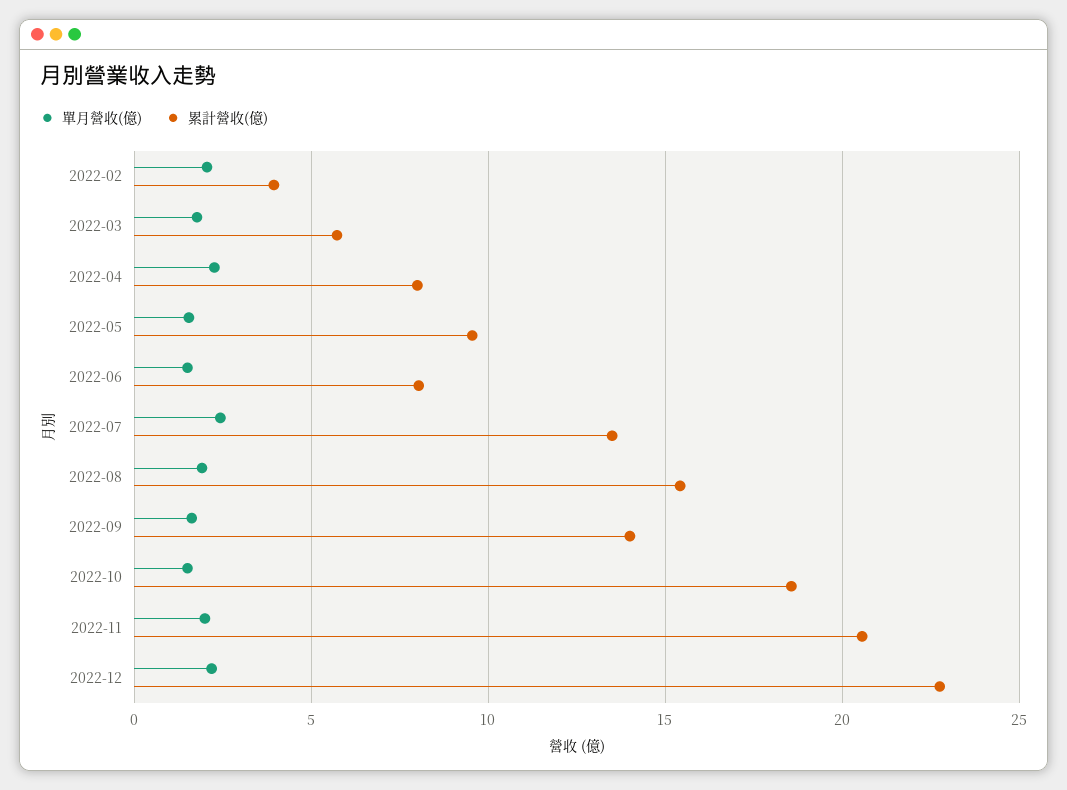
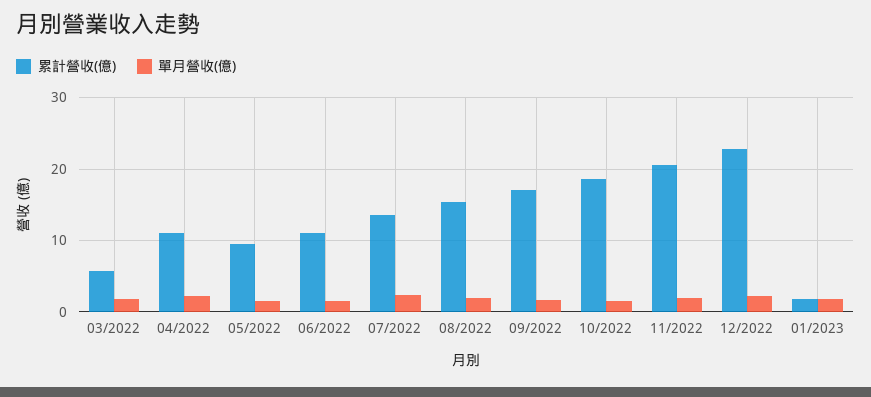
單月營收(億), 2022-02: 2 -> none
累計營收(億), 2022-02: 4 -> none
累計營收(億), 2022-04: 8 -> 11
累計營收(億), 2022-06: 8 -> 11
累計營收(億), 2022-09: 14 -> 17
累計營收(億), 01/2023: none -> 2
單月營收(億), 01/2023: none -> 2

